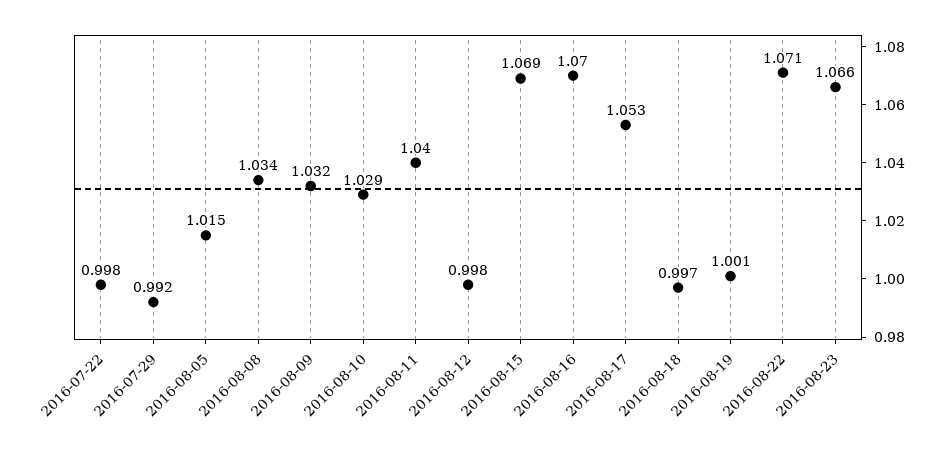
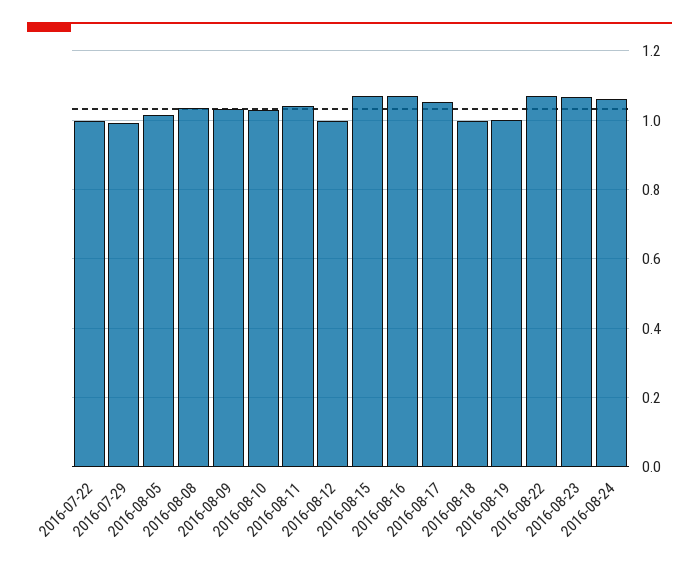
2016-08-24: none -> 1.06

